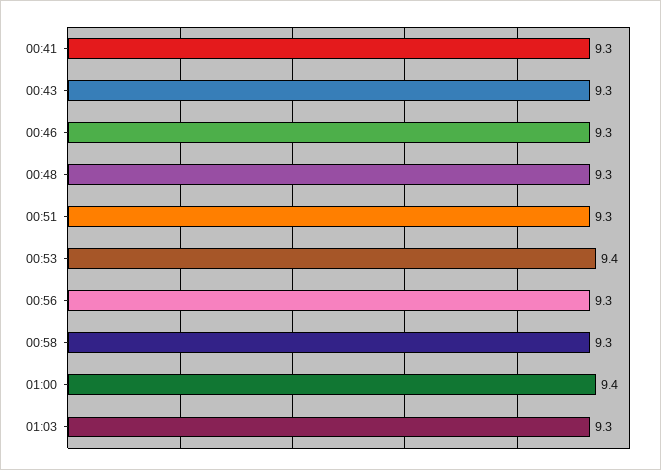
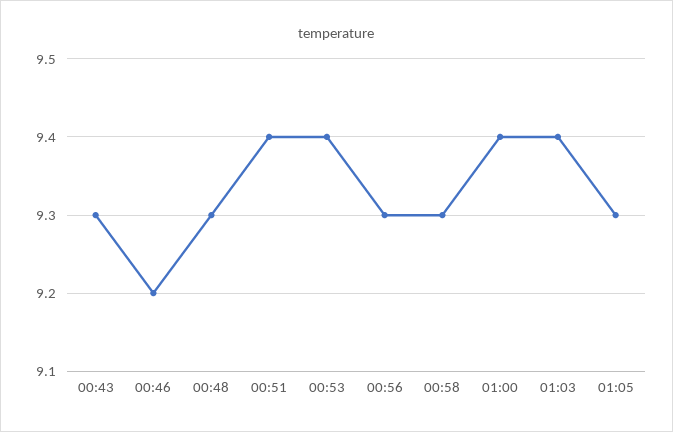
00:41: 9.3 -> none
00:46: 9.3 -> 9.2
00:51: 9.3 -> 9.4
01:03: 9.3 -> 9.4
01:05: none -> 9.3

